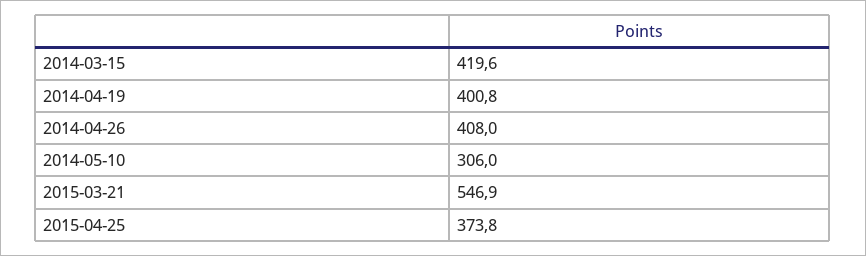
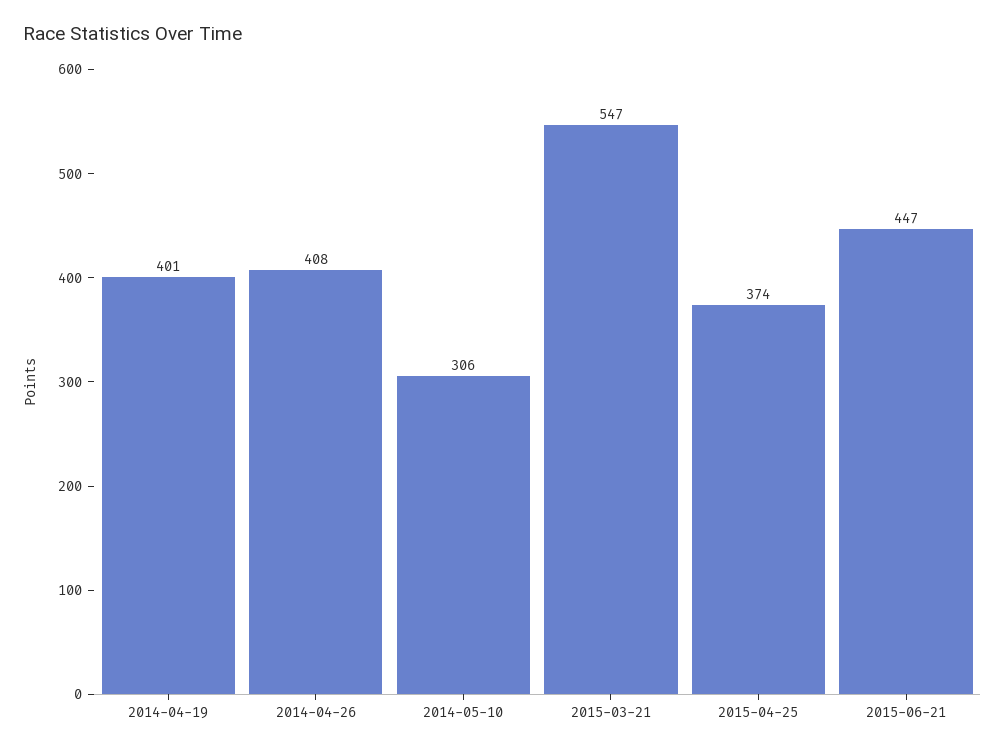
2014-03-15: 419.6 -> none
2015-06-21: none -> 447

